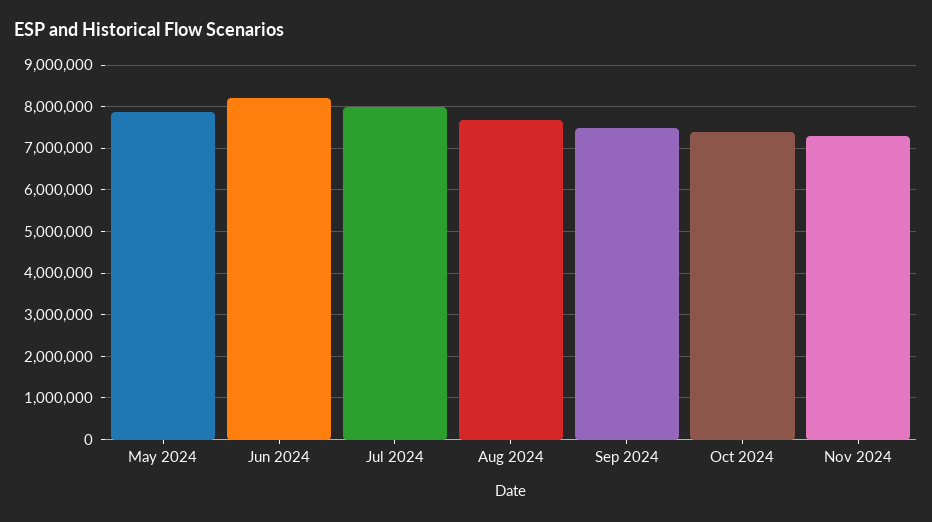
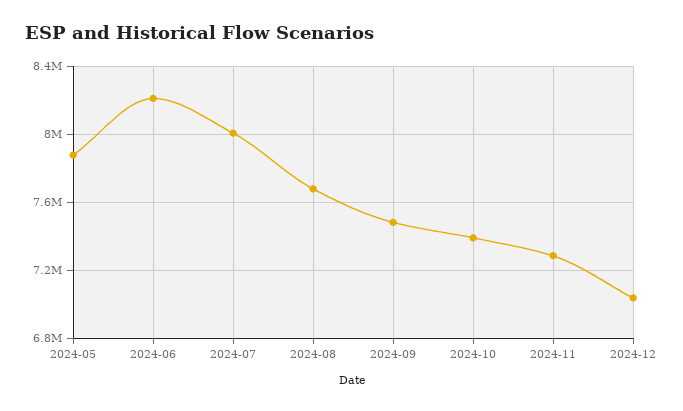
2024-12: none -> 7050000

